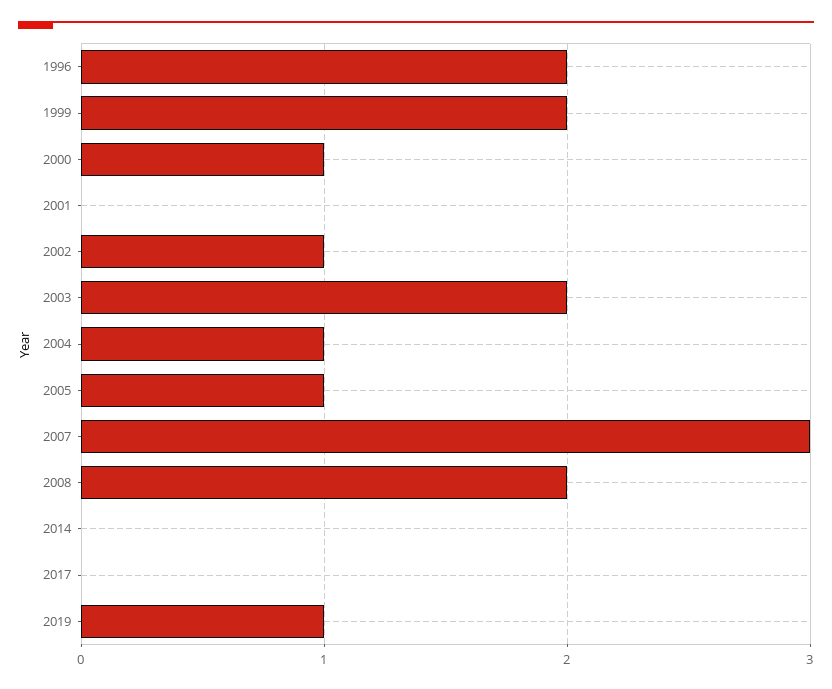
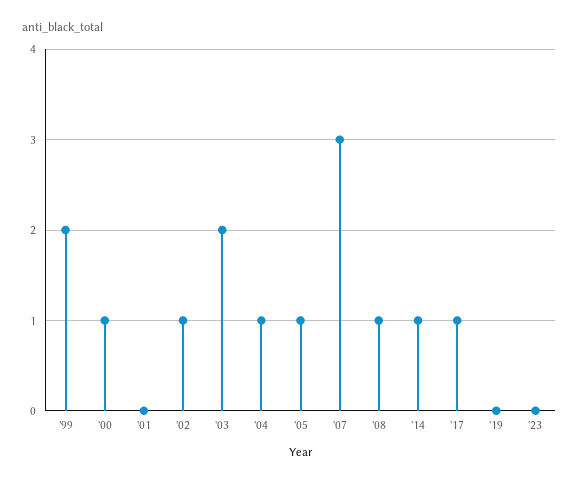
1996: 2 -> none
2008: 2 -> 1
2014: 0 -> 1
2017: 0 -> 1
2019: 1 -> 0
'23: none -> 0

